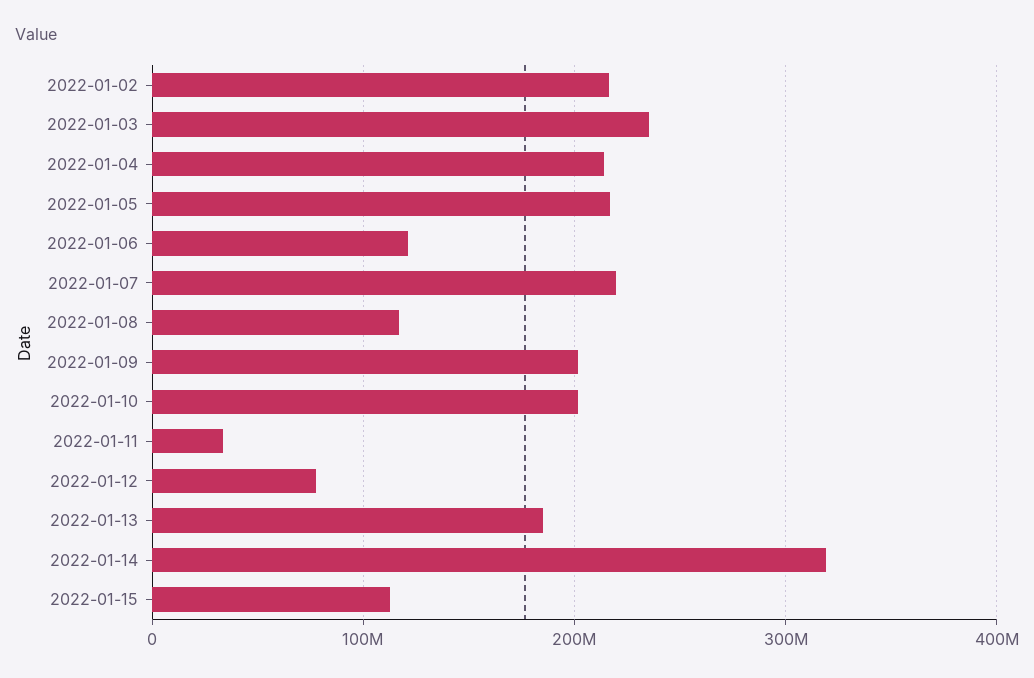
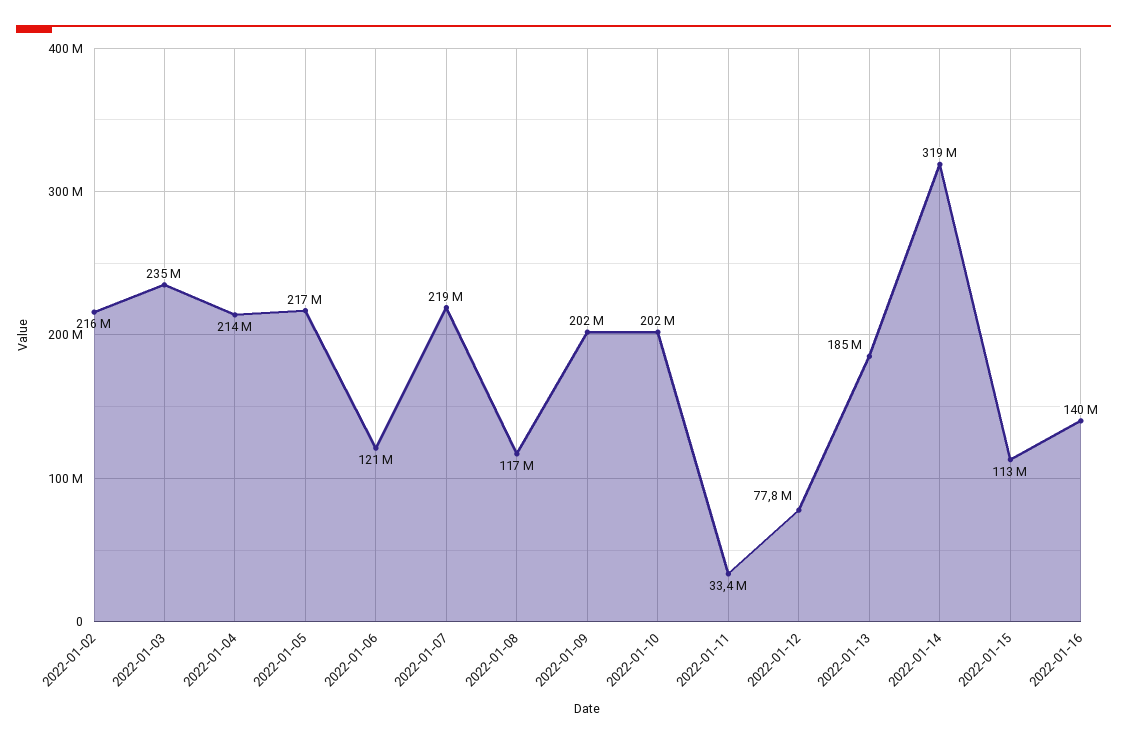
2022-01-16: none -> 140000000

